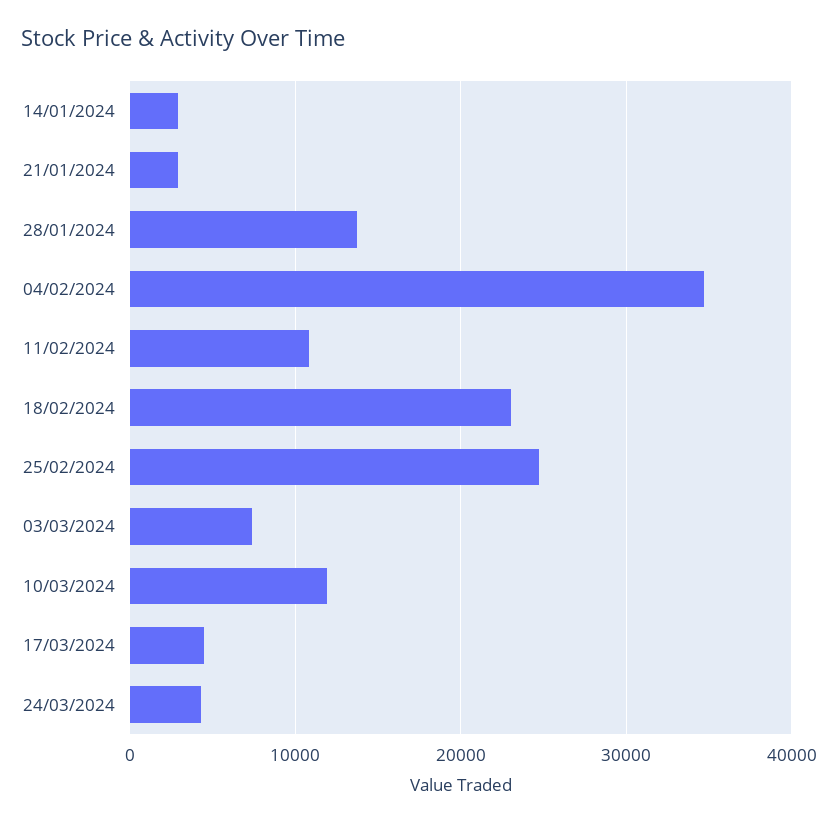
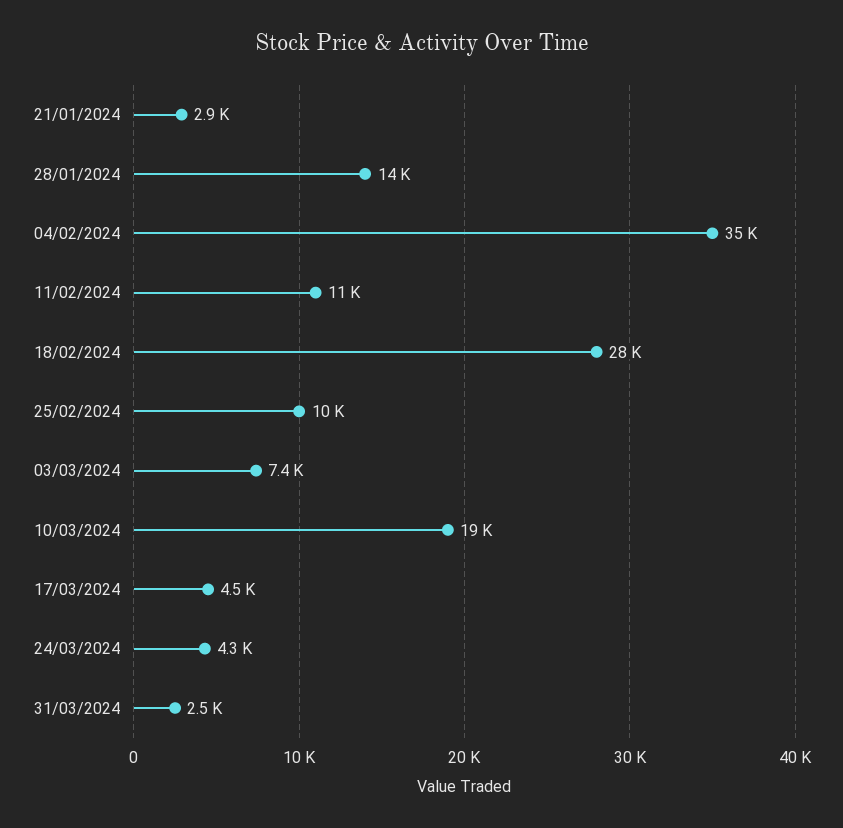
14/01/2024: 3000 -> none
18/02/2024: 23000 -> 28000
25/02/2024: 25000 -> 10000
10/03/2024: 12000 -> 19000
31/03/2024: none -> 2500

